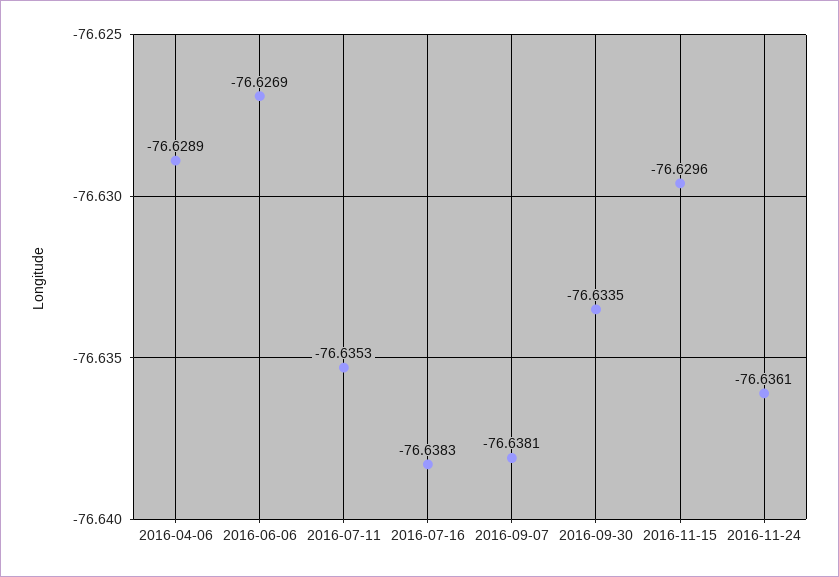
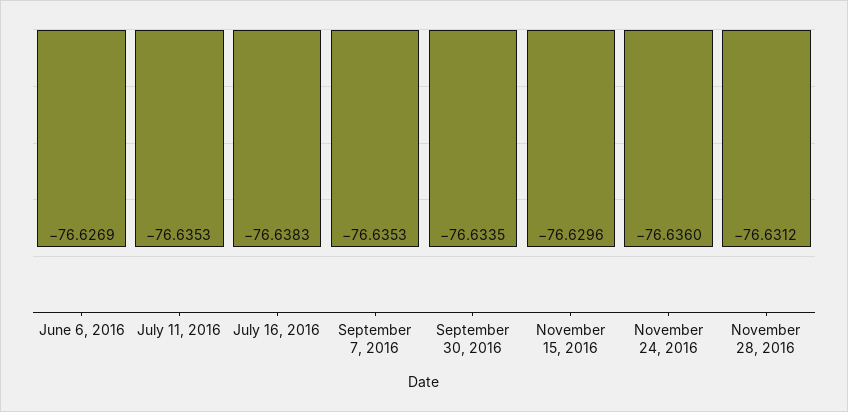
2016-04-06: -76.6289 -> none
2016-09-07: -76.6381 -> -76.6353
2016-11-24: -76.6361 -> -76.636
November 28, 2016: none -> -76.6312

